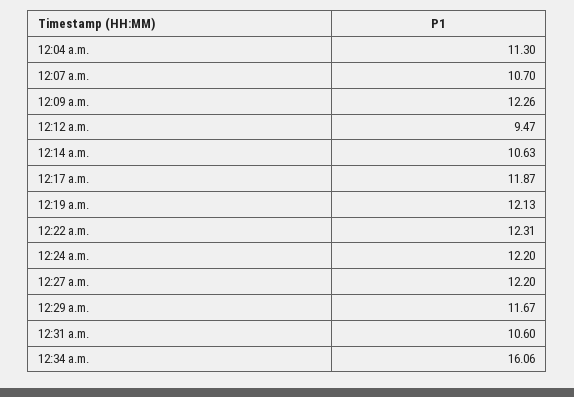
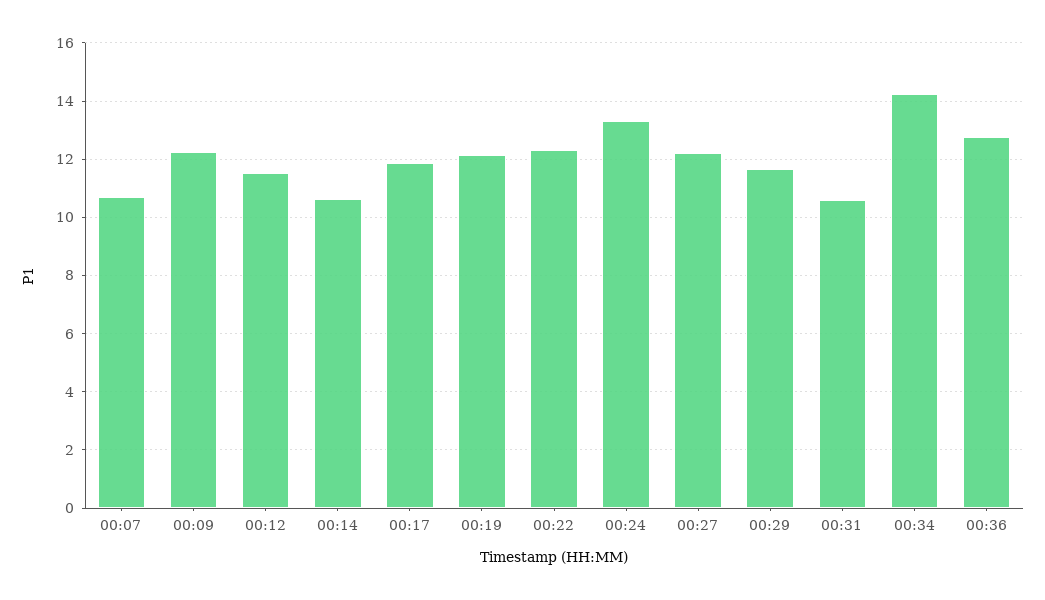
12:04 a.m.: 11.3 -> none
12:12 a.m.: 9.47 -> 11.5
12:24 a.m.: 12.2 -> 13.25
12:34 a.m.: 16.06 -> 14.25
00:36: none -> 12.75

